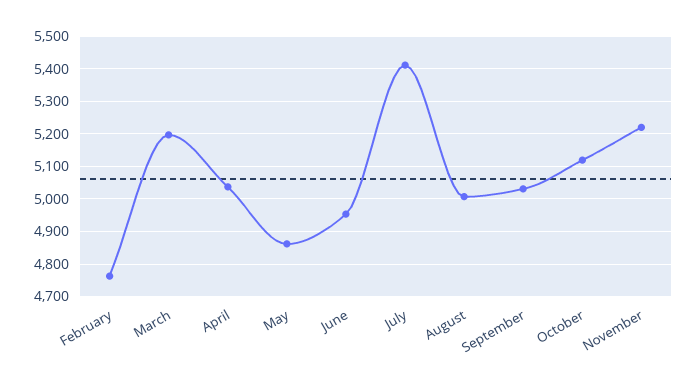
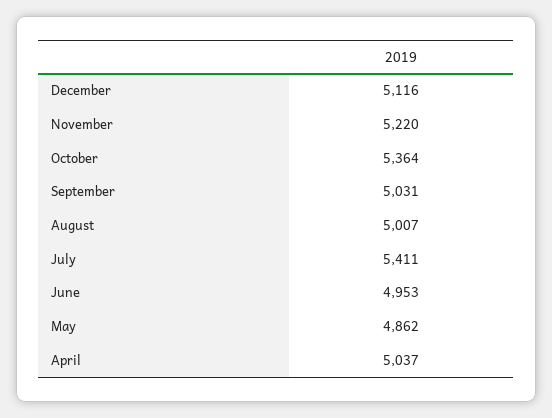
February: 4760 -> none
March: 5200 -> none
October: 5120 -> 5364
December: none -> 5116

